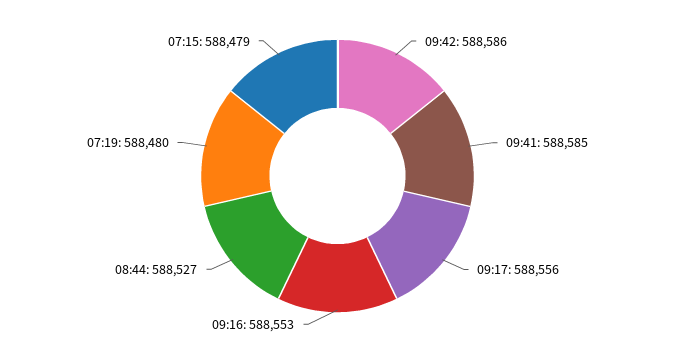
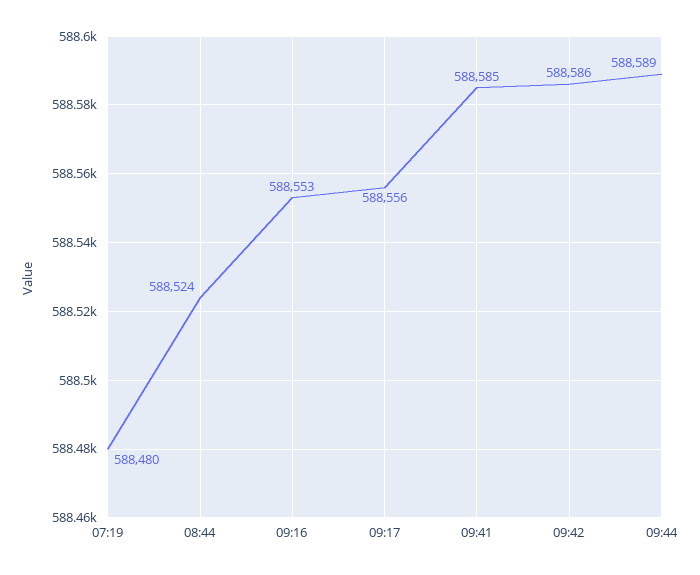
08:44: 588527 -> 588524
07:15: 588479 -> none
09:44: none -> 588589

